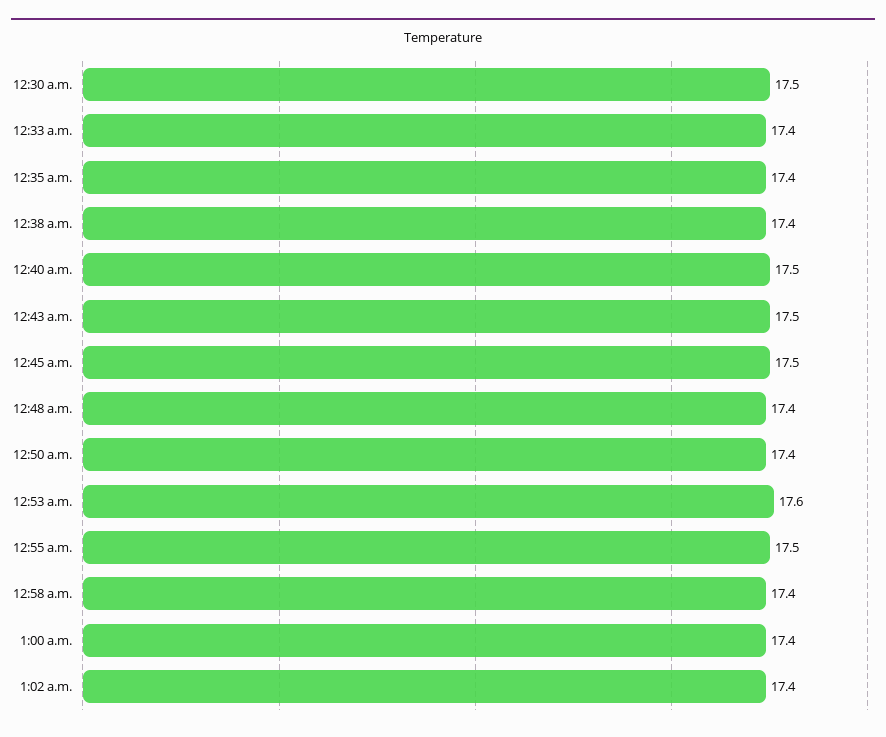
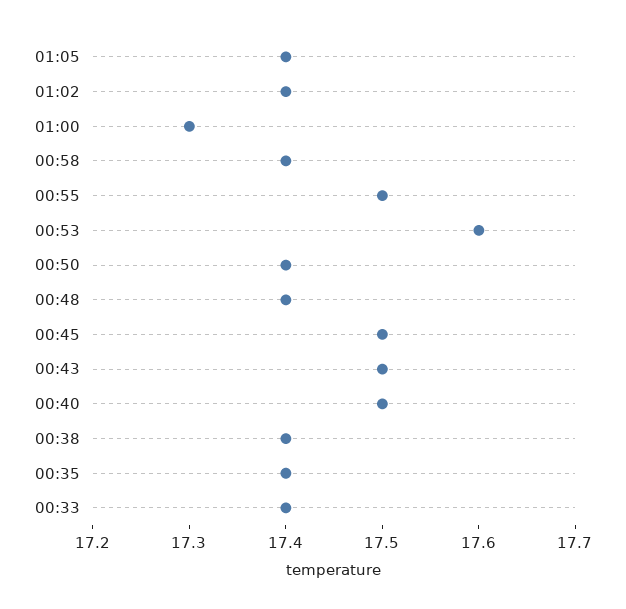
12:30 a.m.: 17.5 -> none
1:00 a.m.: 17.4 -> 17.3
01:05: none -> 17.4

